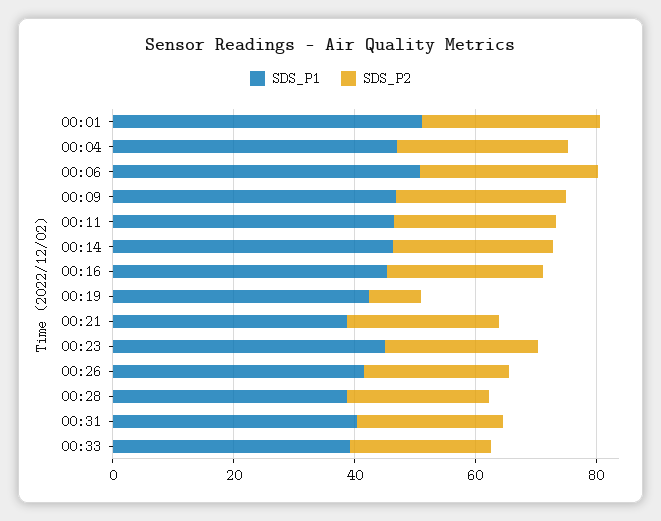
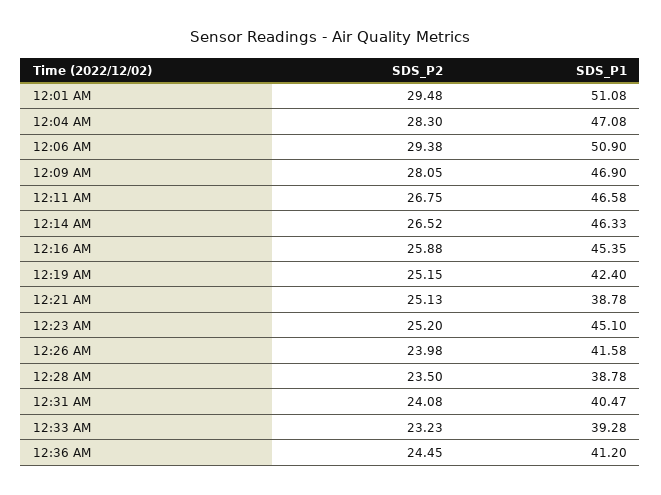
SDS_P2, 00:19: 10 -> 25.15
SDS_P2, 12:36 AM: none -> 24.45
SDS_P1, 12:36 AM: none -> 41.2

